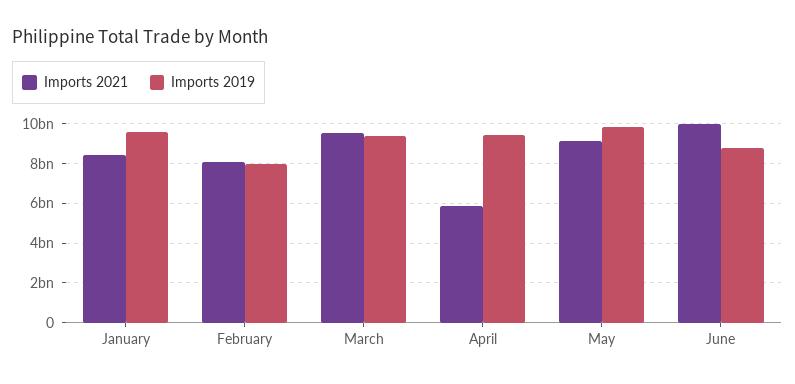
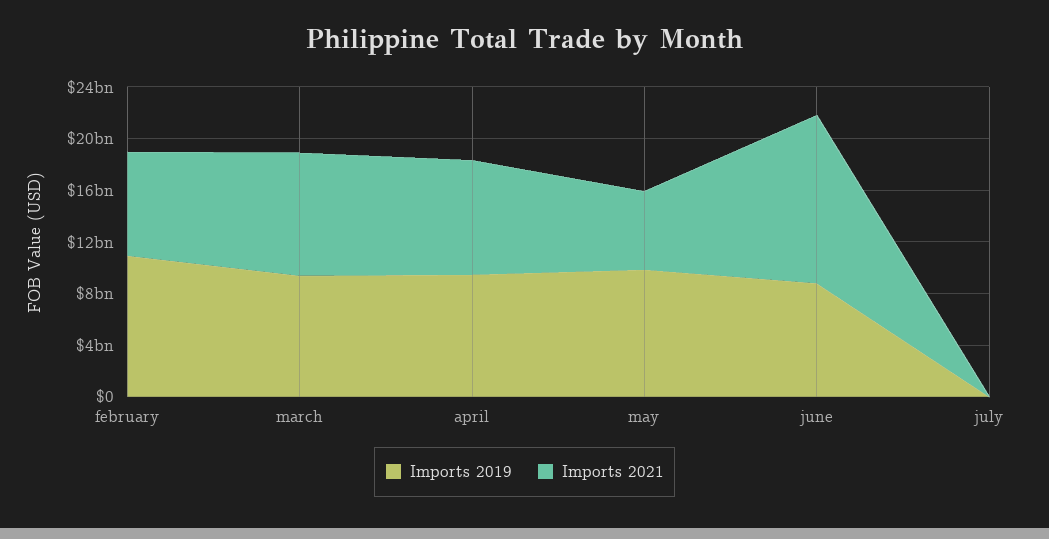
Imports 2021, January: 8500000000 -> none
Imports 2019, January: 9500000000 -> none
Imports 2019, February: 8000000000 -> 11000000000
Imports 2021, April: 6000000000 -> 9000000000
Imports 2021, May: 9000000000 -> 6000000000
Imports 2021, June: 10000000000 -> 13000000000
Imports 2019, july: none -> 0
Imports 2021, july: none -> 0

